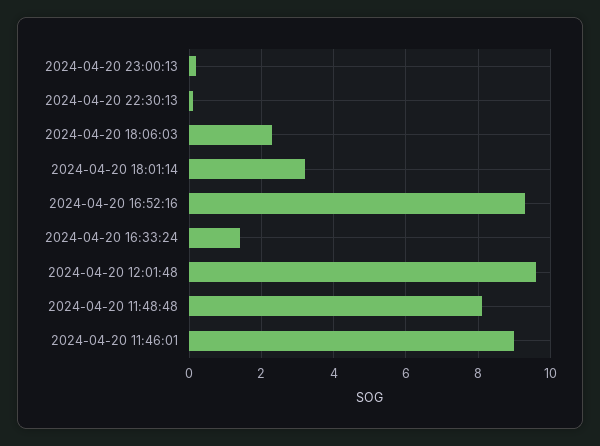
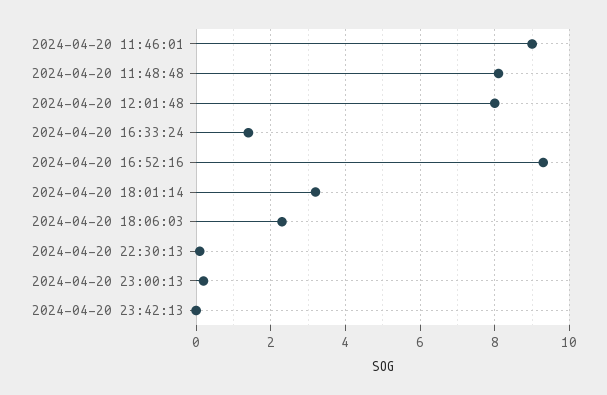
2024-04-20 12:01:48: 9.5 -> 8
2024-04-20 23:42:13: none -> 0

